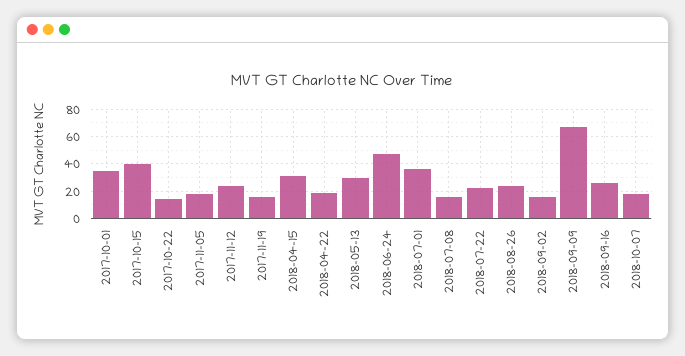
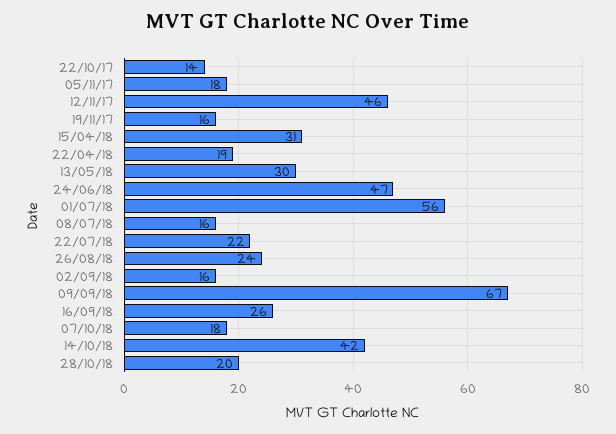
2017-10-01: 35 -> none
2017-10-15: 40 -> none
2017-11-12: 25 -> 46
2018-07-01: 35 -> 56
14/10/18: none -> 42
28/10/18: none -> 20

